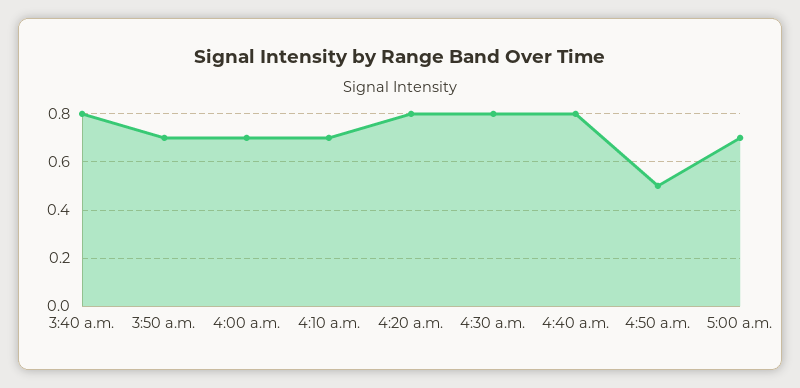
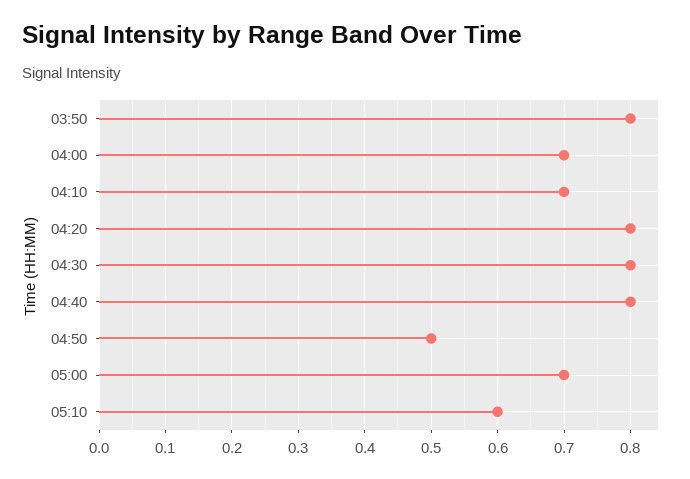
3:40 a.m.: 0.8 -> none
3:50 a.m.: 0.7 -> 0.8
05:10: none -> 0.6

